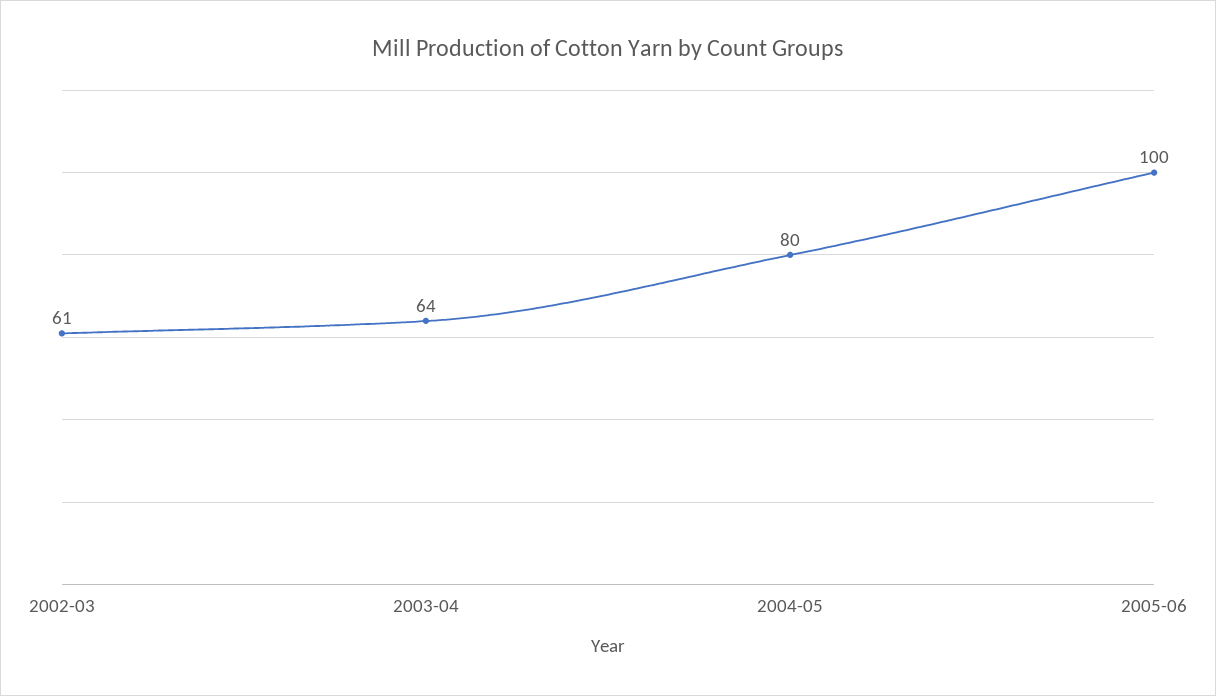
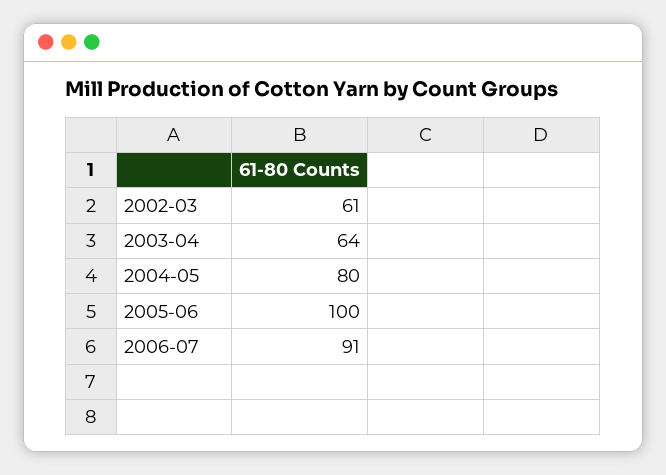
2006-07: none -> 91

